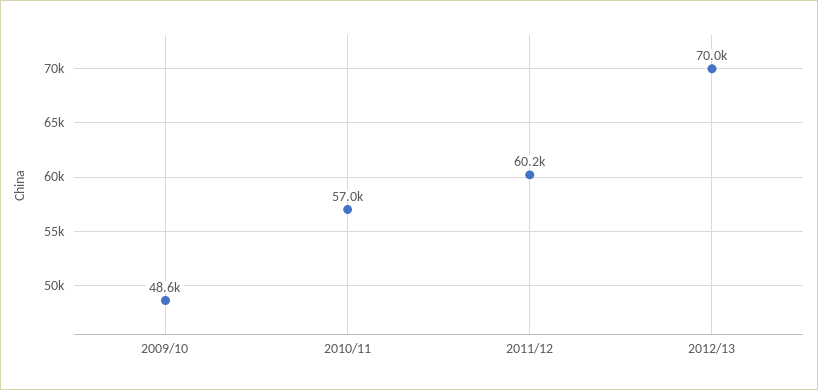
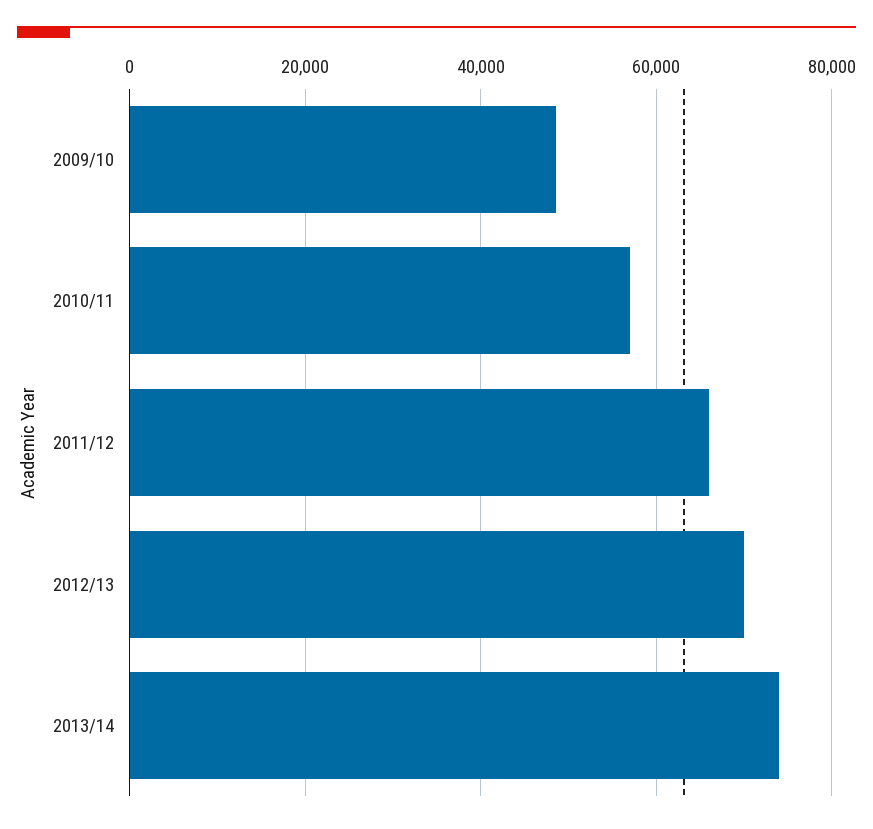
2011/12: 60200 -> 66000
2013/14: none -> 74000

